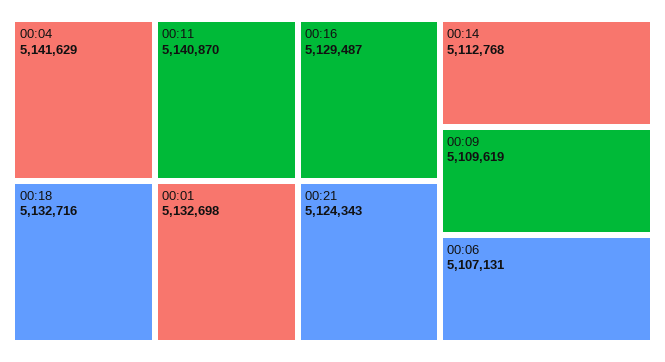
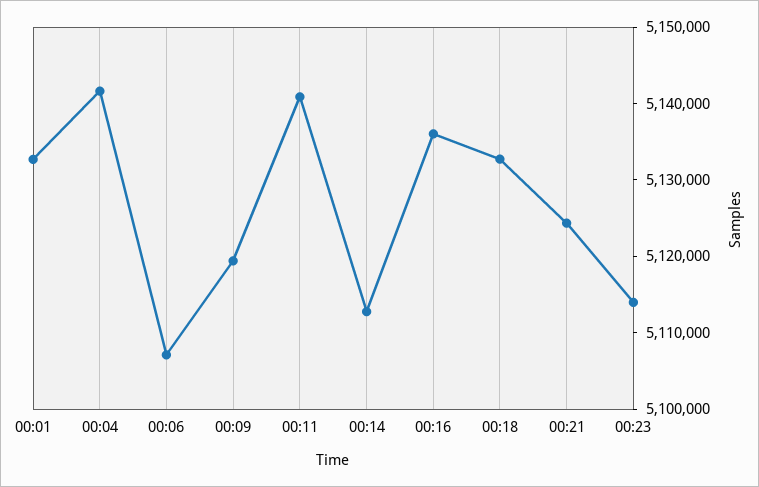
00:16: 5129487 -> 5136000
00:09: 5109619 -> 5120000
00:23: none -> 5114000

